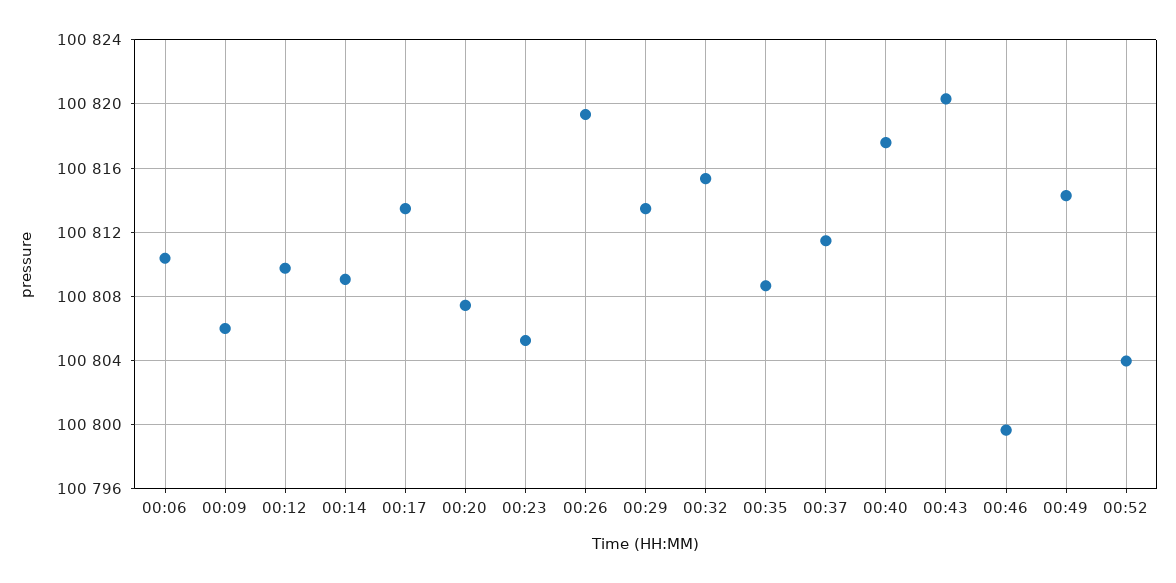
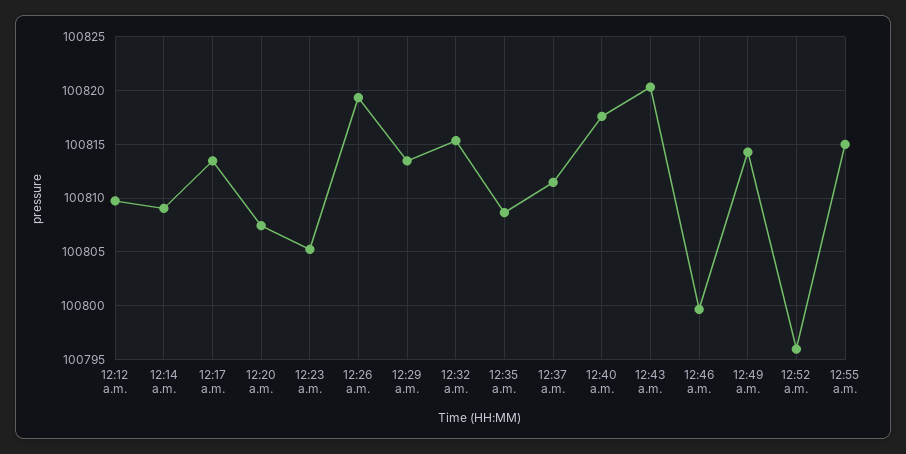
00:06: 100810.5 -> none
00:09: 100806 -> none
00:52: 100804 -> 100796
12:55 a.m.: none -> 100815

